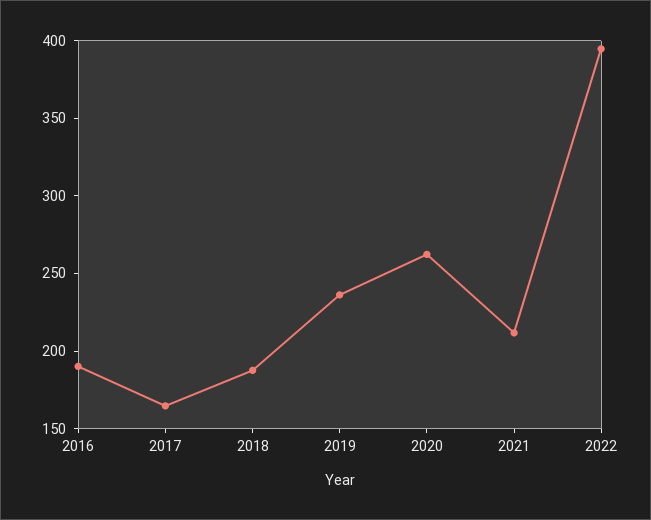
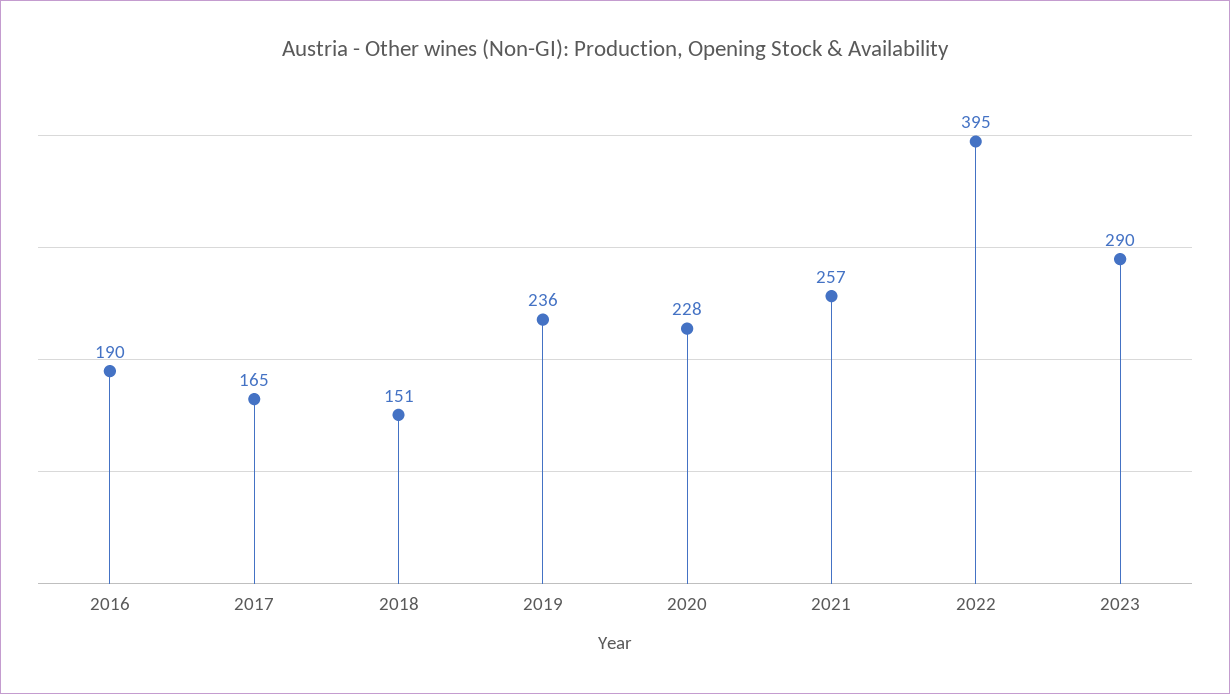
2018: 190 -> 151
2020: 260 -> 228
2021: 210 -> 257
2023: none -> 290

